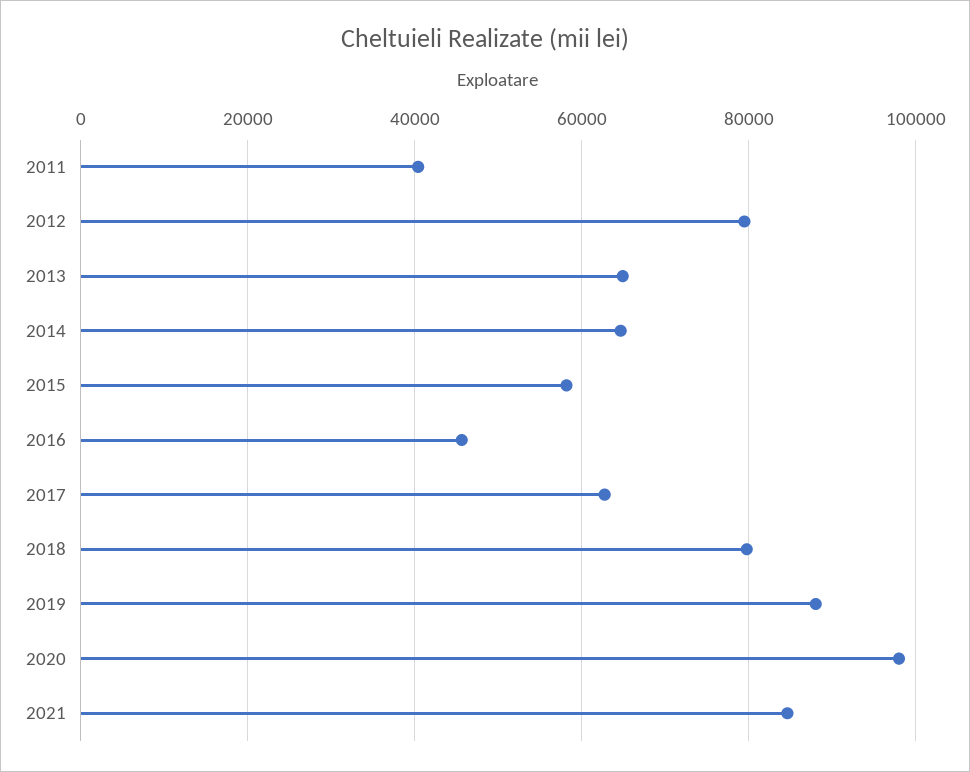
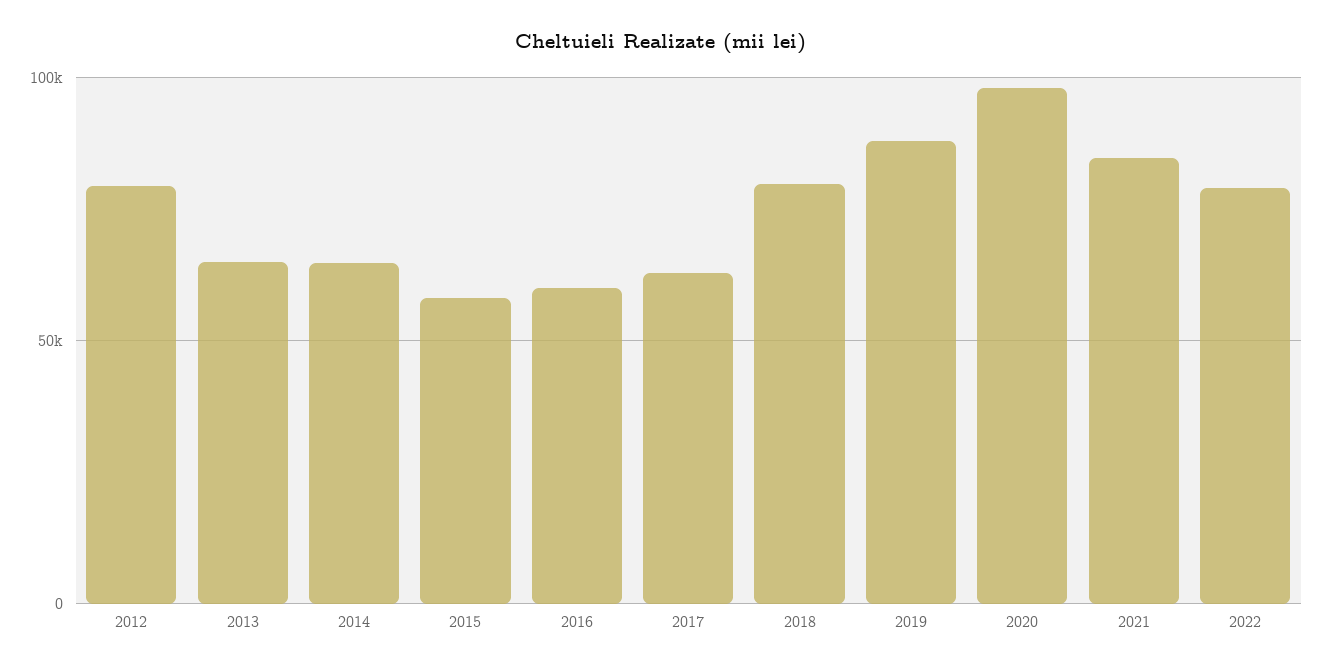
2011: 40000 -> none
2016: 46000 -> 60000
2022: none -> 80000

